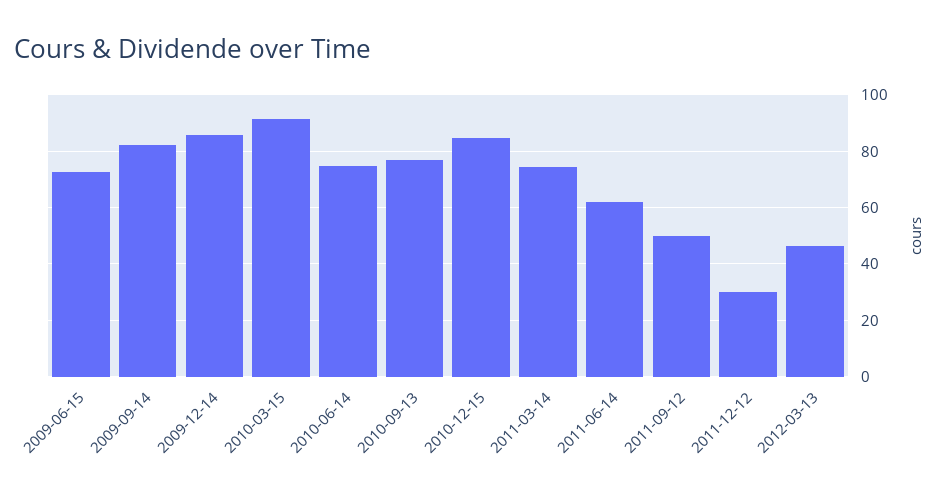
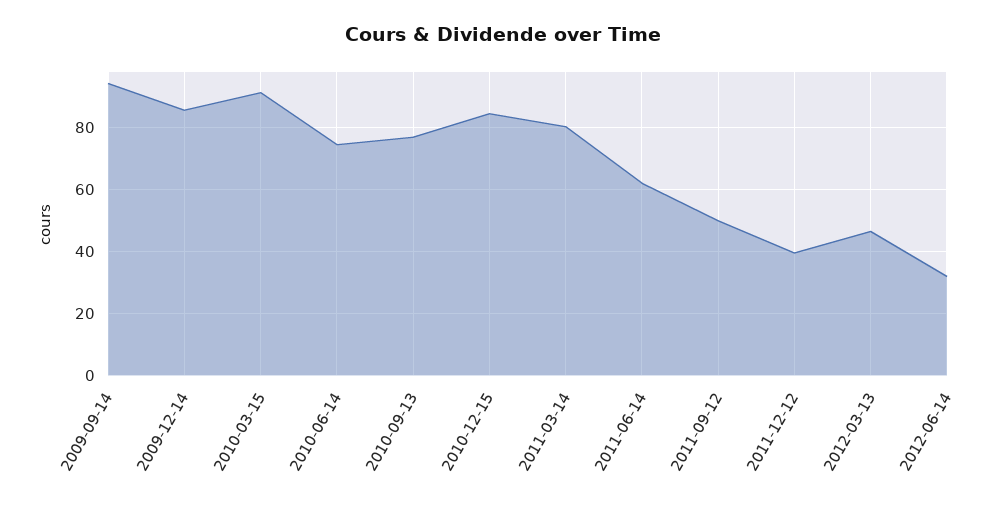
2009-06-15: 72.5 -> none
2009-09-14: 82.5 -> 94
2011-03-14: 75 -> 80
2011-12-12: 30 -> 40
2012-06-14: none -> 32

